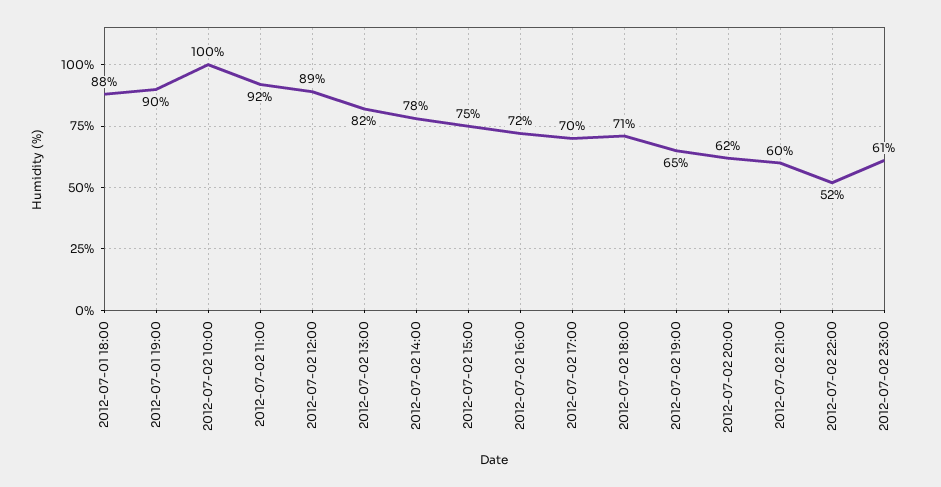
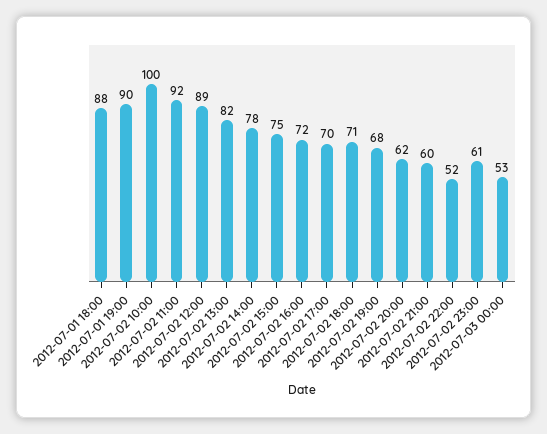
2012-07-02 19:00: 65 -> 68
2012-07-03 00:00: none -> 53

